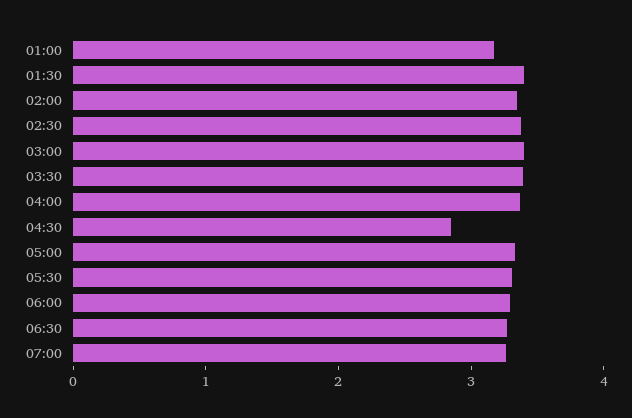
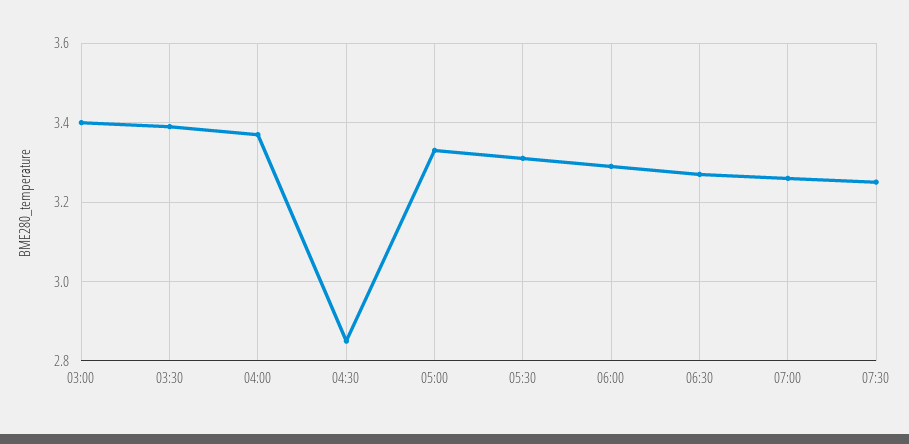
01:00: 3.2 -> none
01:30: 3.4 -> none
02:00: 3.4 -> none
02:30: 3.4 -> none
07:30: none -> 3.25

